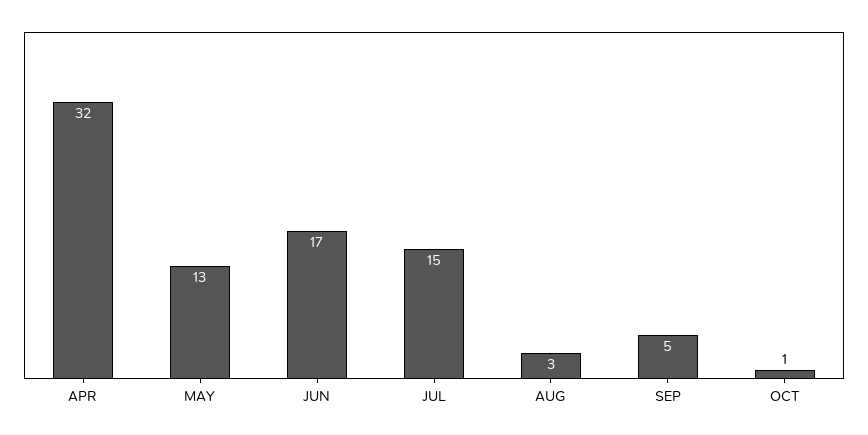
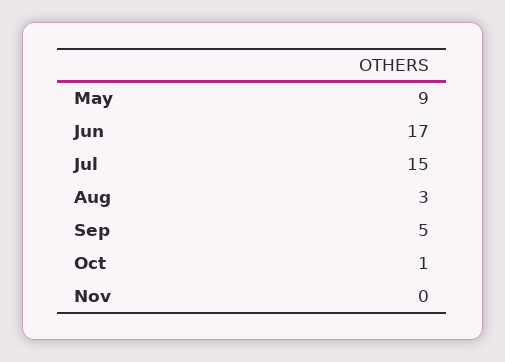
APR: 32 -> none
MAY: 13 -> 9
Nov: none -> 0

